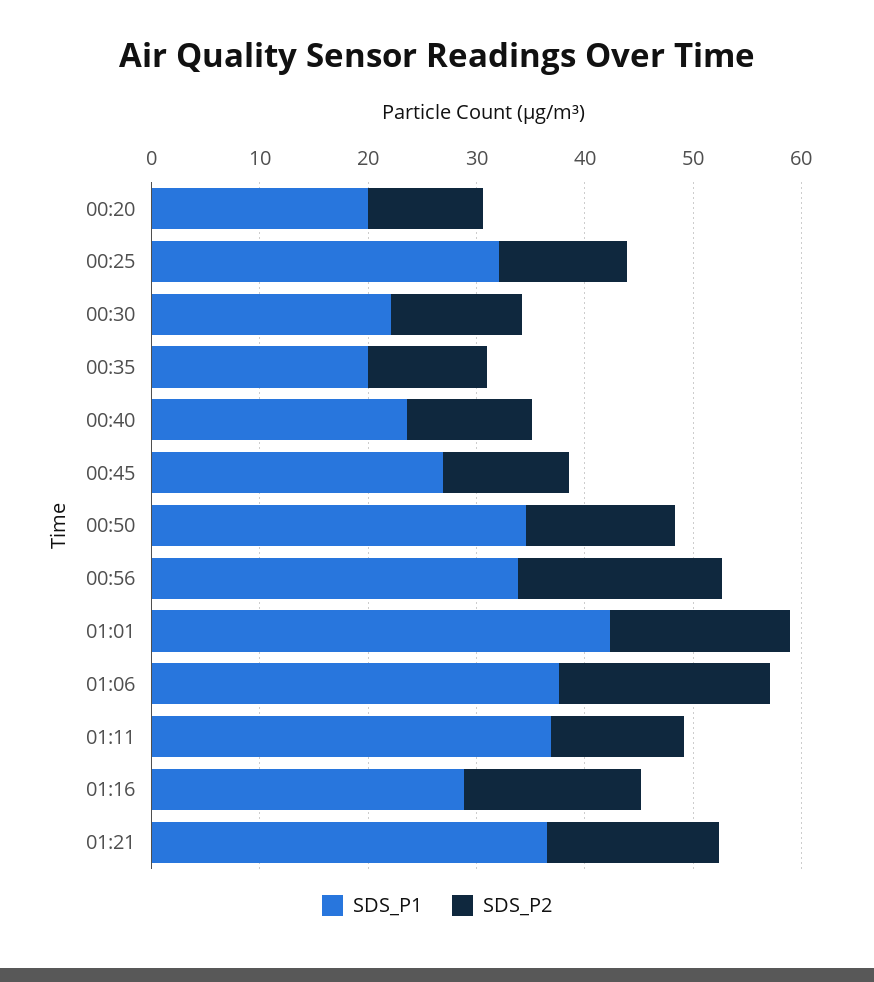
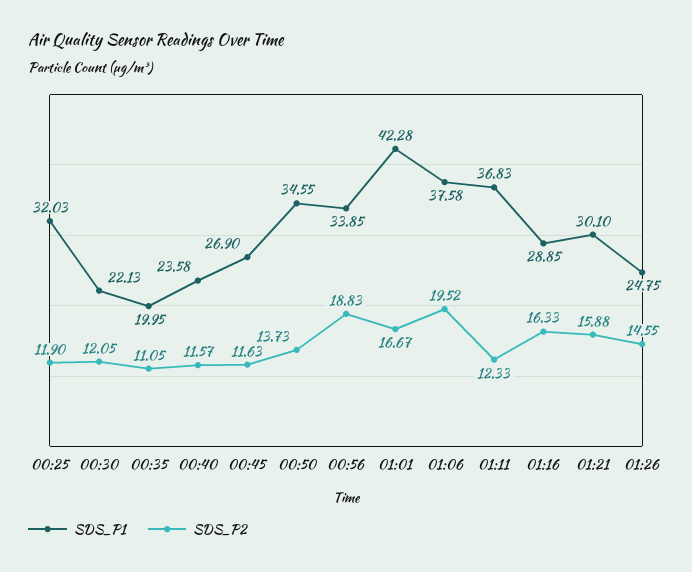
SDS_P1, 00:20: 20 -> none
SDS_P2, 00:20: 10 -> none
SDS_P1, 01:21: 36 -> 30.1
SDS_P1, 01:26: none -> 24.75
SDS_P2, 01:26: none -> 14.55

